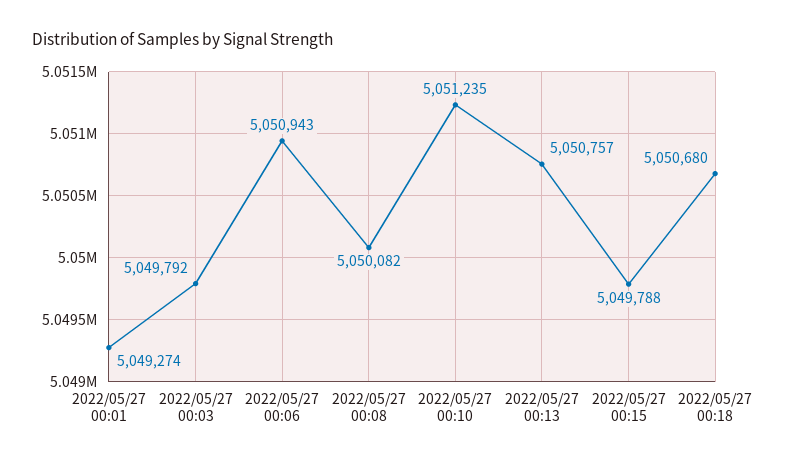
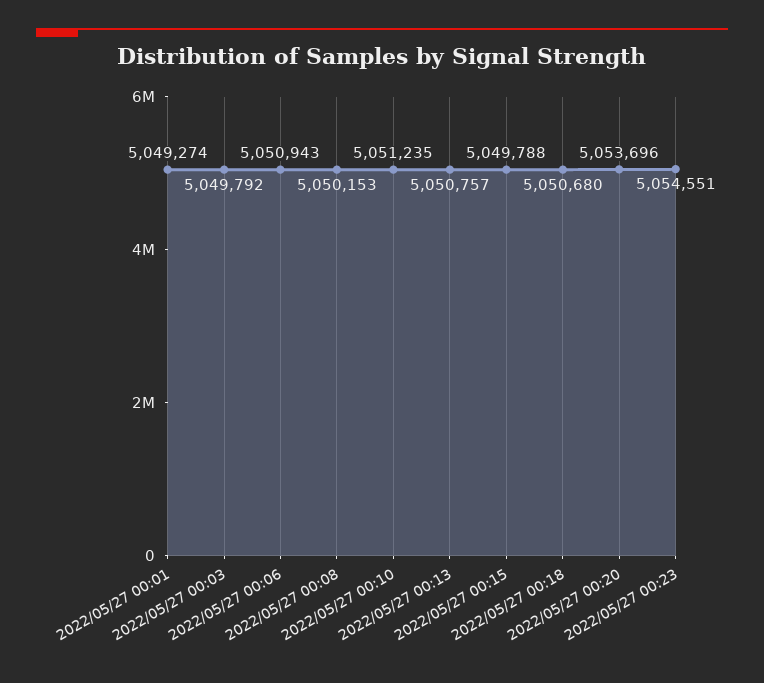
2022/05/27 00:08: 5050082 -> 5050153
2022/05/27 00:20: none -> 5053696
2022/05/27 00:23: none -> 5054551

